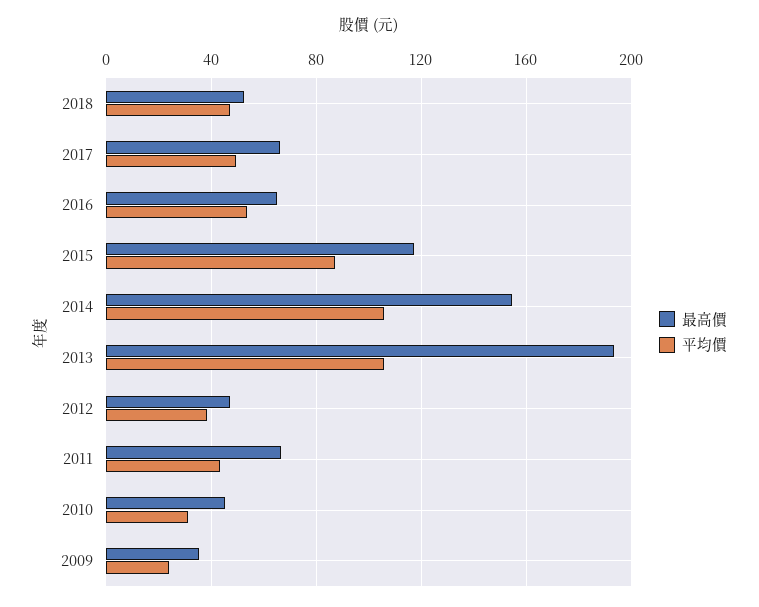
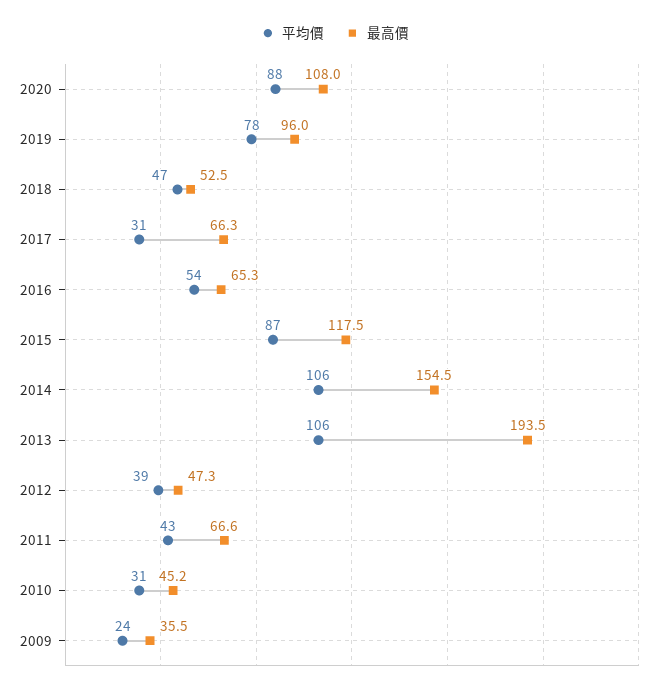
平均價, 2017: 50 -> 31
平均價, 2020: none -> 88
最高價, 2020: none -> 108
平均價, 2019: none -> 78
最高價, 2019: none -> 96

